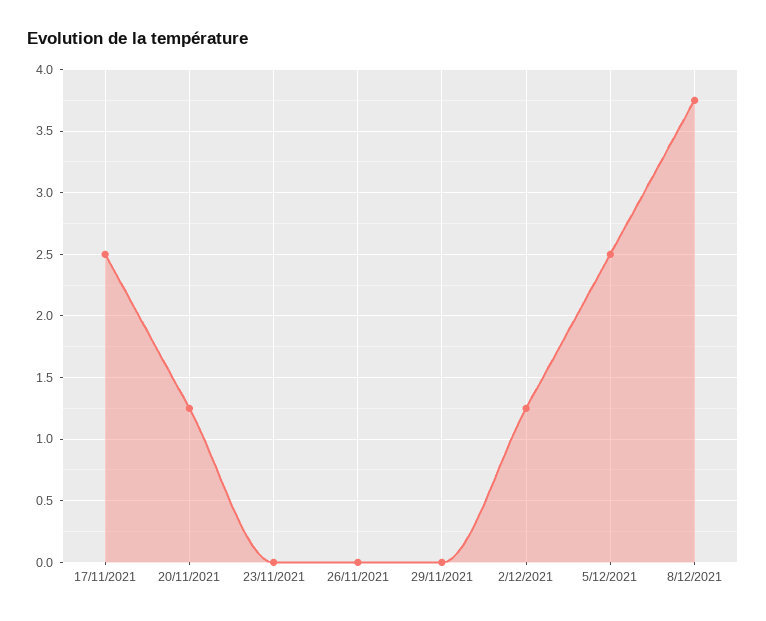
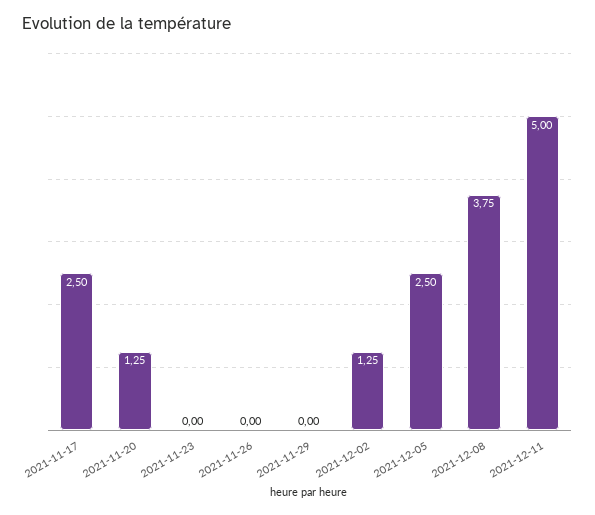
2021-12-11: none -> 5

